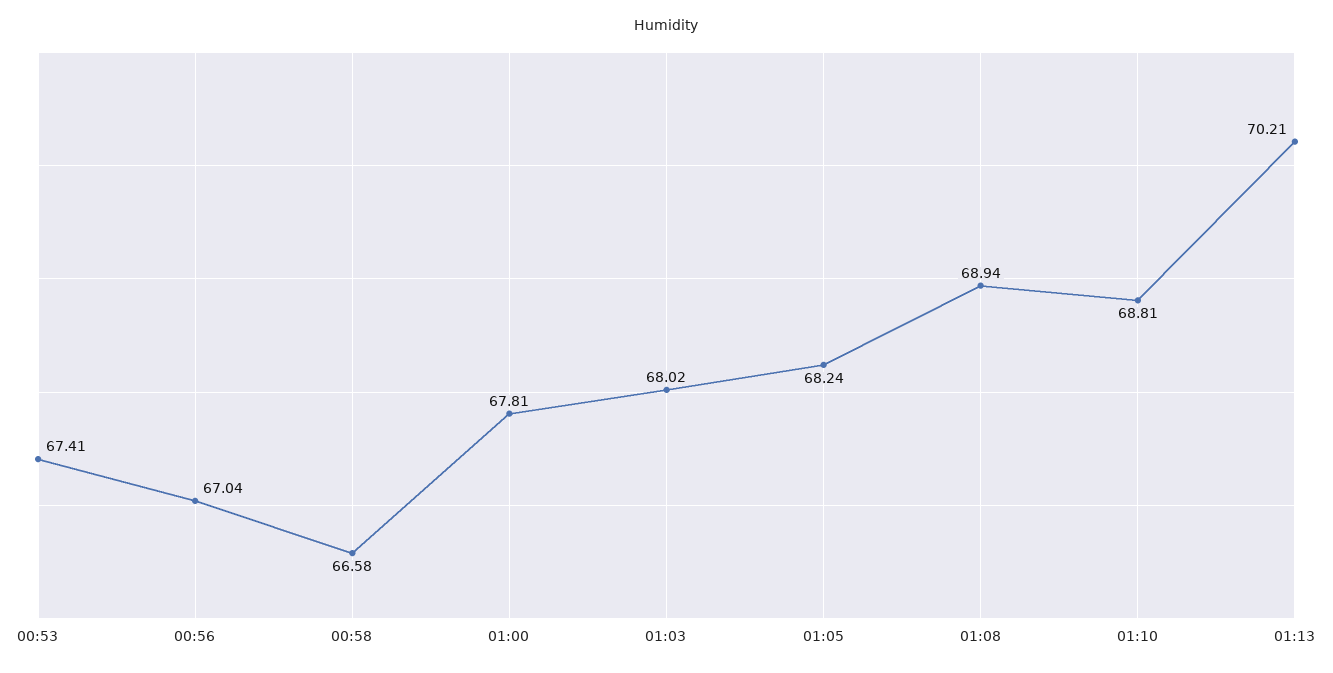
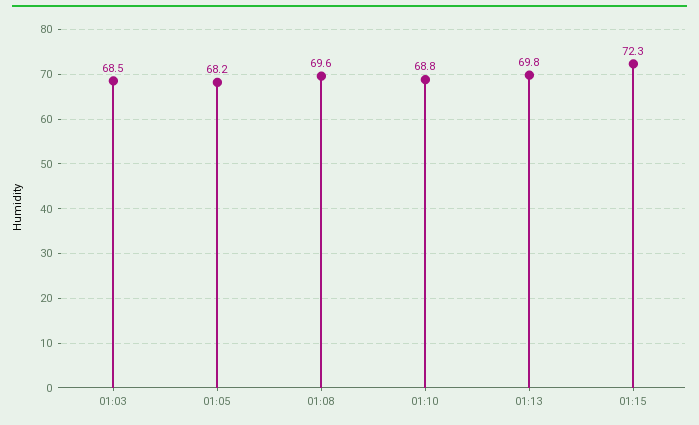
00:53: 67.41 -> none
00:56: 67.04 -> none
00:58: 66.58 -> none
01:00: 67.81 -> none
01:03: 68.02 -> 68.5
01:08: 68.94 -> 69.6
01:13: 70.21 -> 69.8
01:15: none -> 72.3

